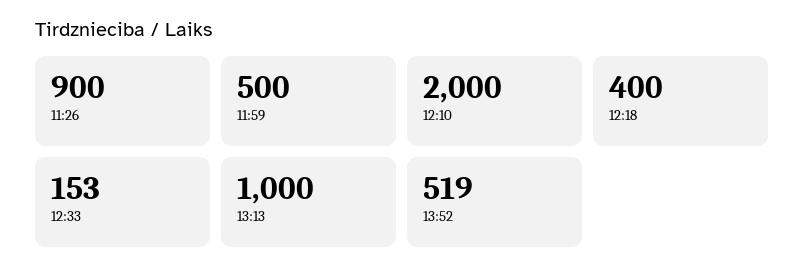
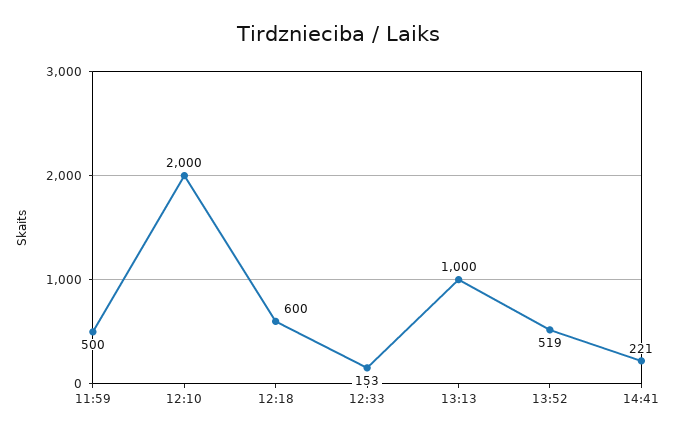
11:26: 900 -> none
12:18: 400 -> 600
14:41: none -> 221

